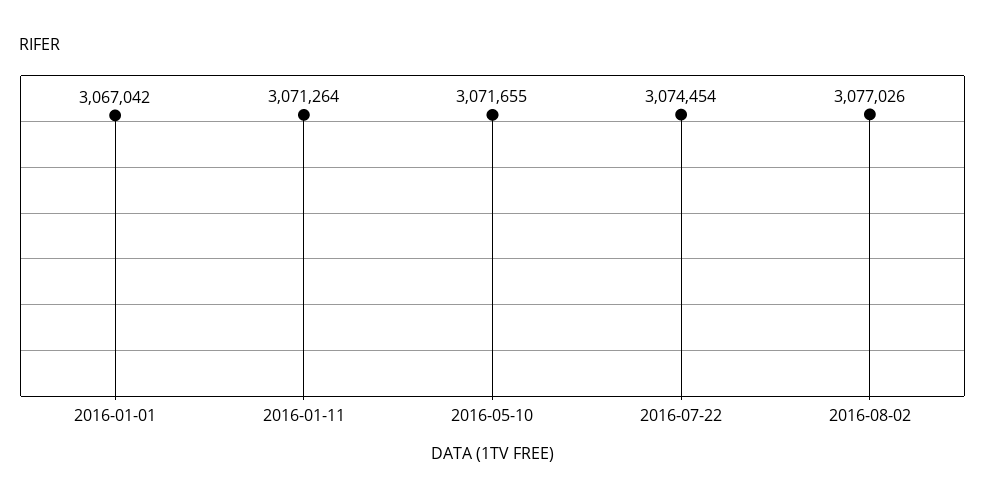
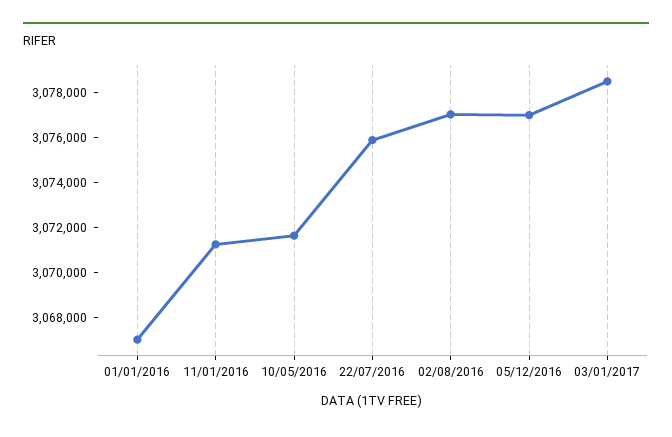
2016-07-22: 3074454 -> 3076000
05/12/2016: none -> 3077000
03/01/2017: none -> 3078500

